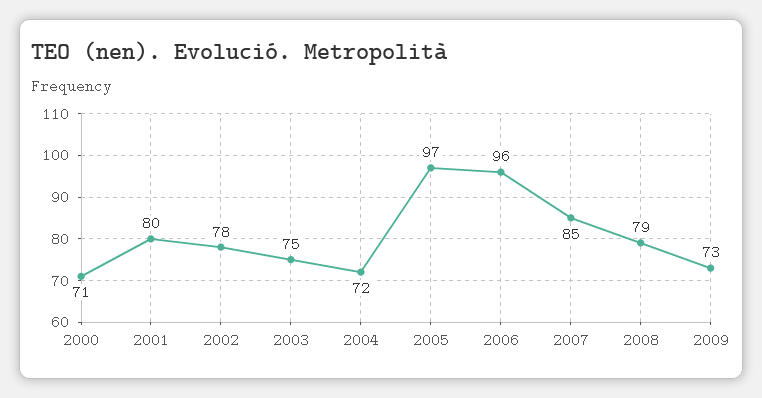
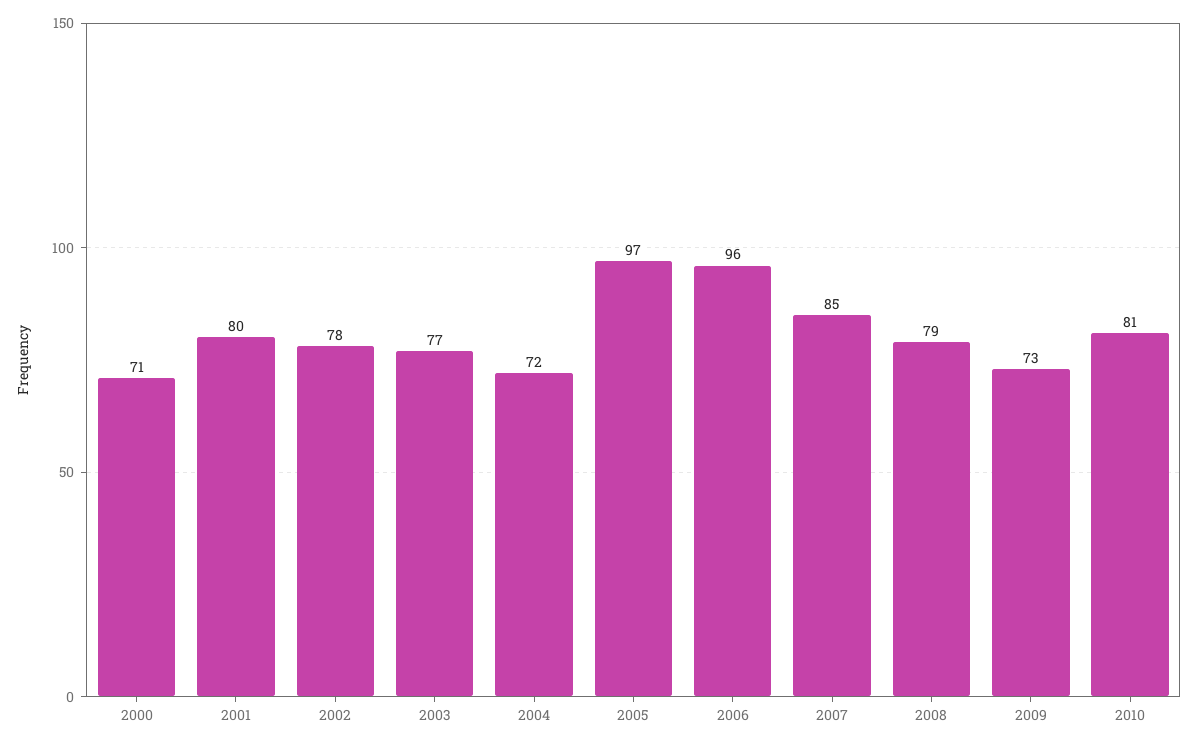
2003: 75 -> 77
2010: none -> 81

